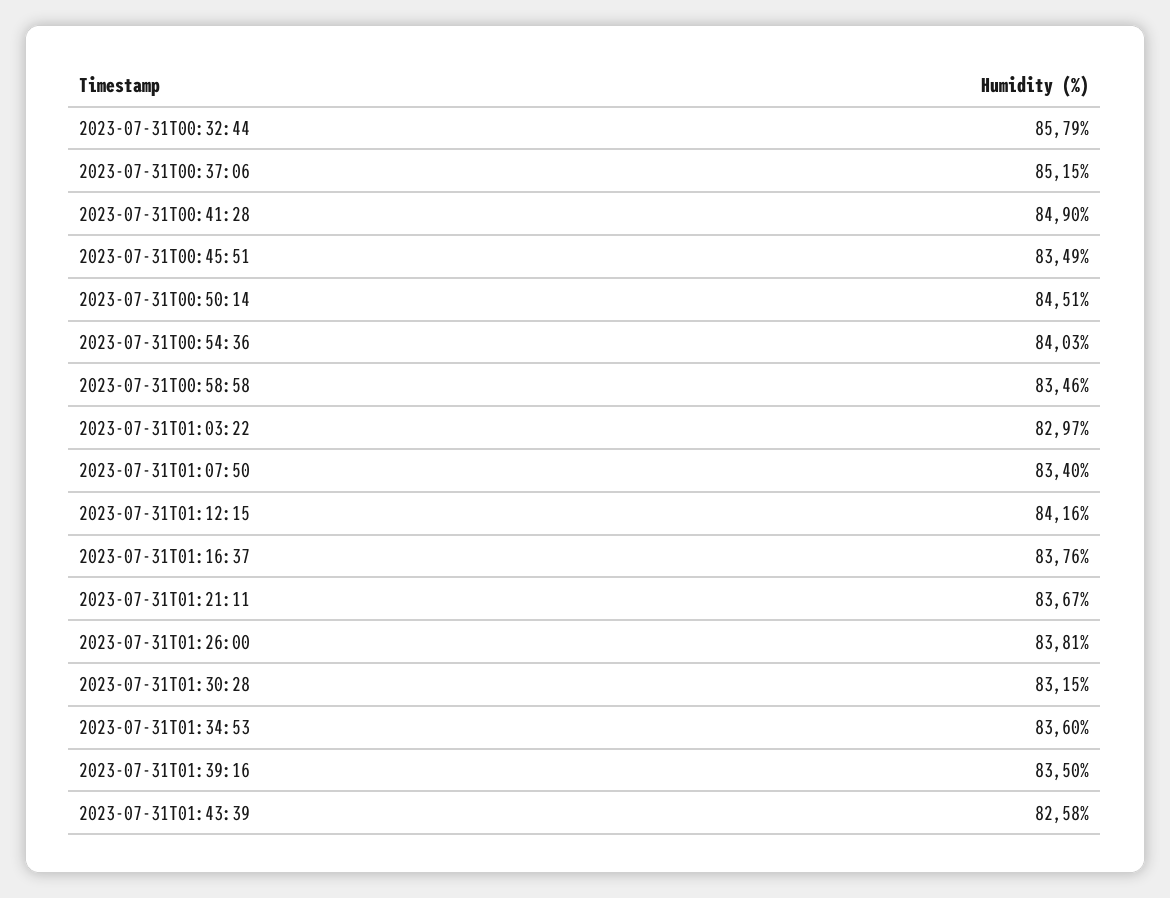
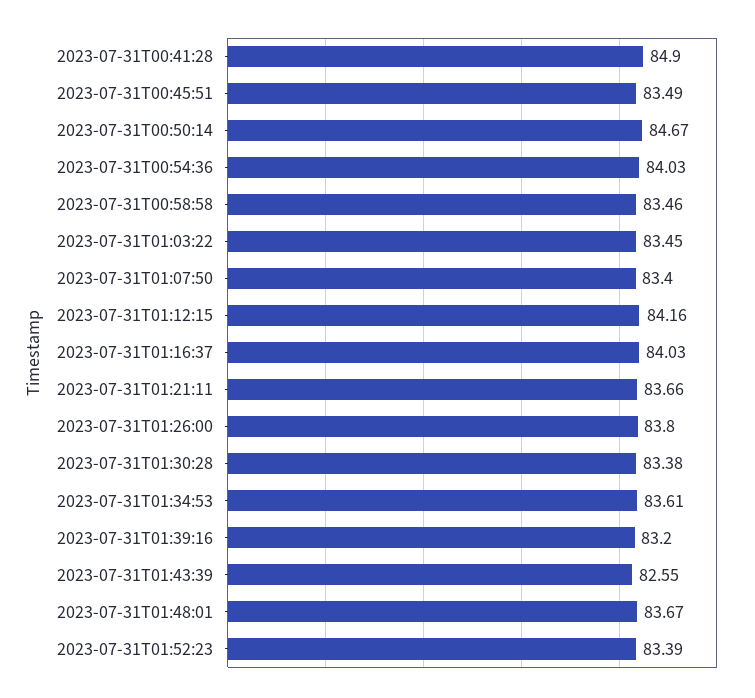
2023-07-31T00:32:44: 85.79 -> none
2023-07-31T00:37:06: 85.15 -> none
2023-07-31T00:50:14: 84.51 -> 84.67
2023-07-31T01:03:22: 82.97 -> 83.45
2023-07-31T01:16:37: 83.76 -> 84.03
2023-07-31T01:21:11: 83.67 -> 83.66
2023-07-31T01:26:00: 83.81 -> 83.8
2023-07-31T01:30:28: 83.15 -> 83.38
2023-07-31T01:34:53: 83.6 -> 83.61
2023-07-31T01:39:16: 83.5 -> 83.2
2023-07-31T01:43:39: 82.58 -> 82.55
2023-07-31T01:48:01: none -> 83.67
2023-07-31T01:52:23: none -> 83.39

